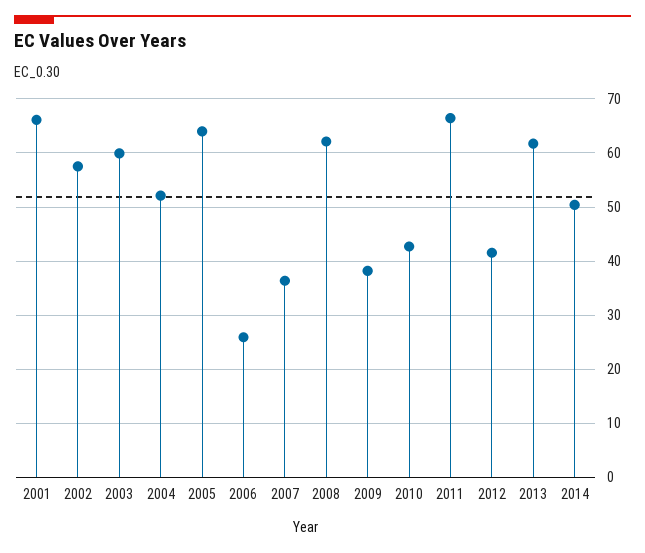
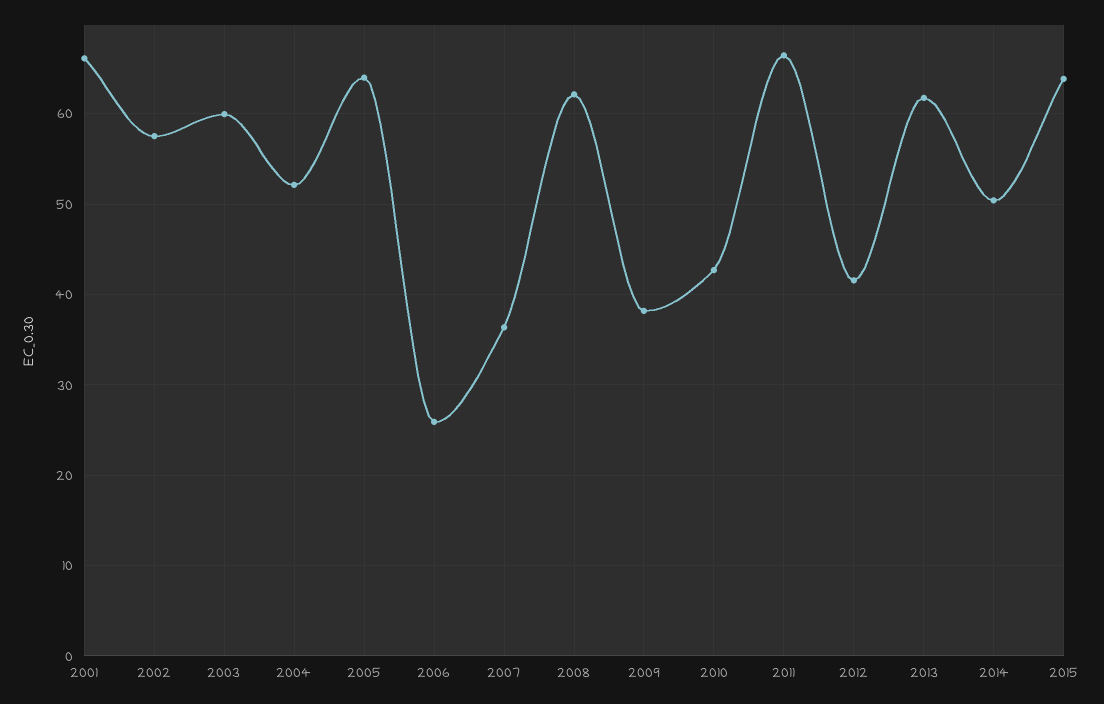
2015: none -> 64

